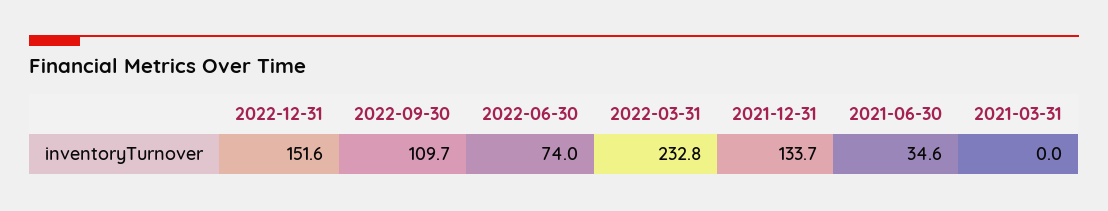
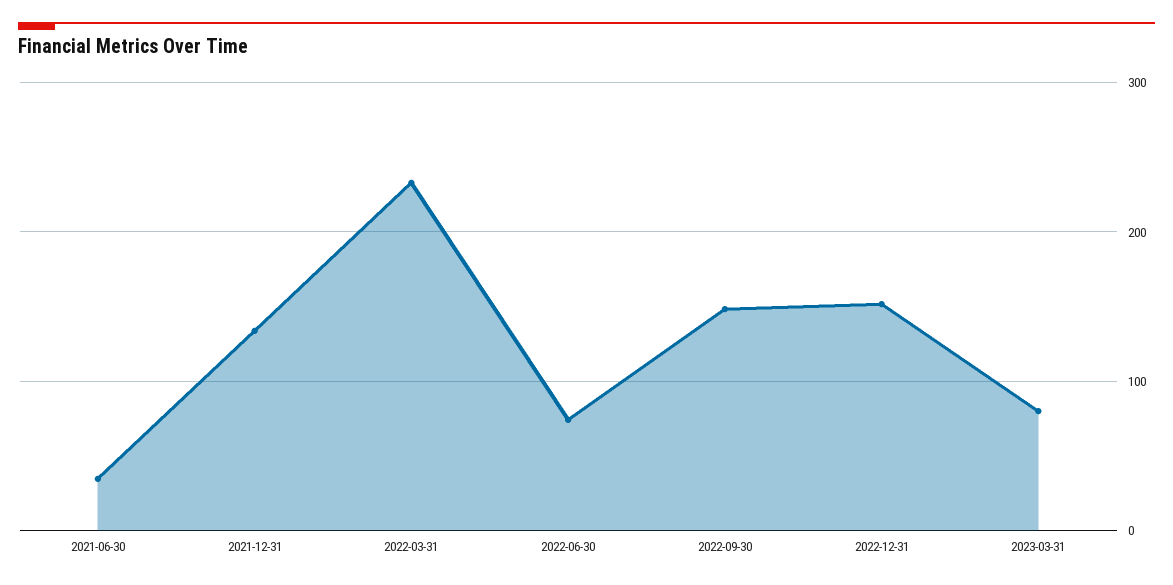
2022-09-30: 109.7 -> 150
2021-03-31: 0 -> none
2023-03-31: none -> 80

